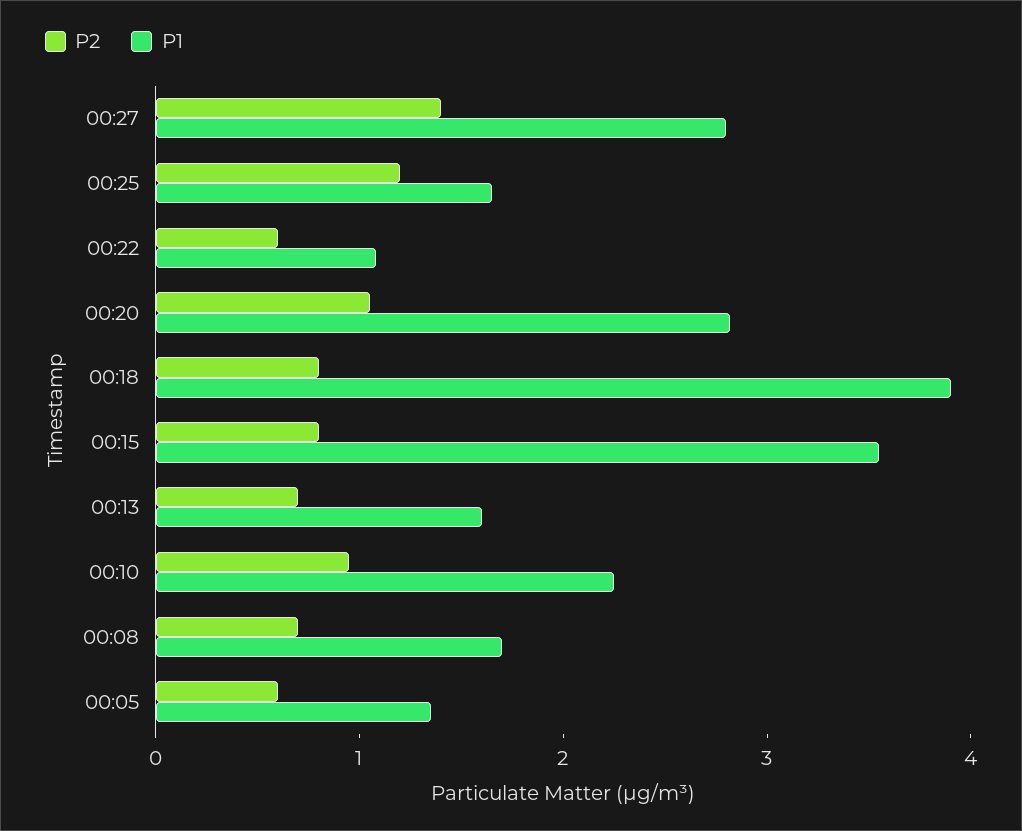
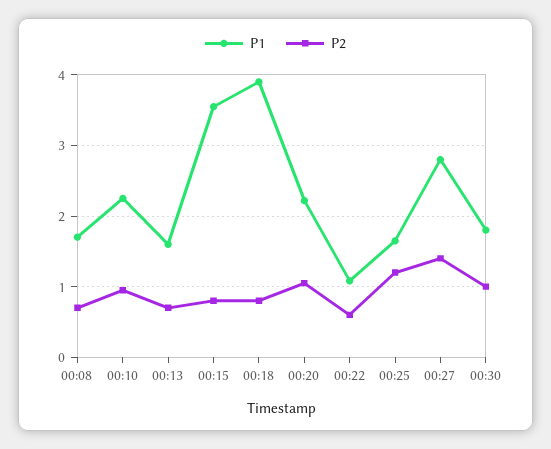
P1, 00:20: 2.8 -> 2.2
P2, 00:05: 0.6 -> none
P1, 00:05: 1.4 -> none
P1, 00:30: none -> 1.8
P2, 00:30: none -> 1

